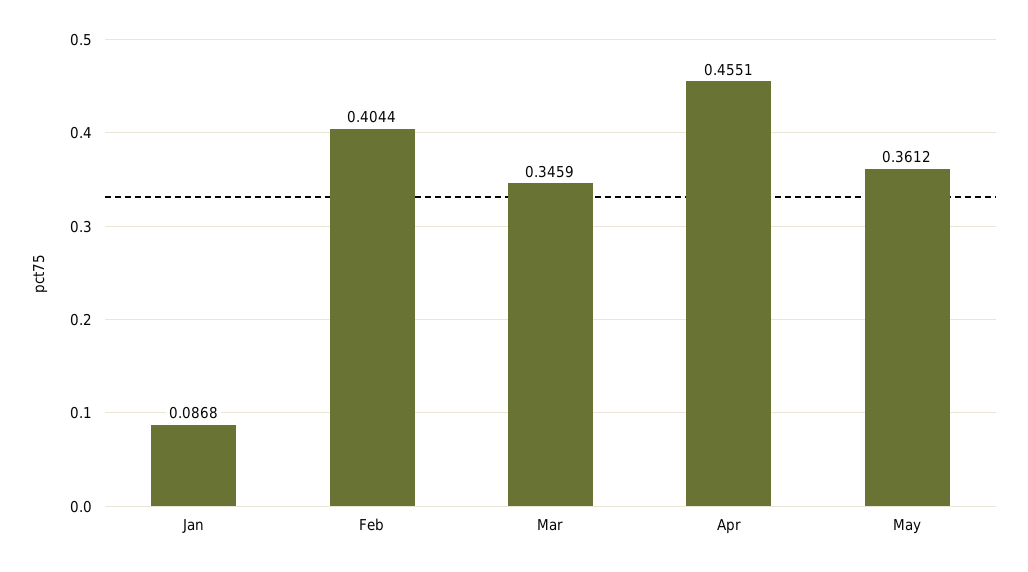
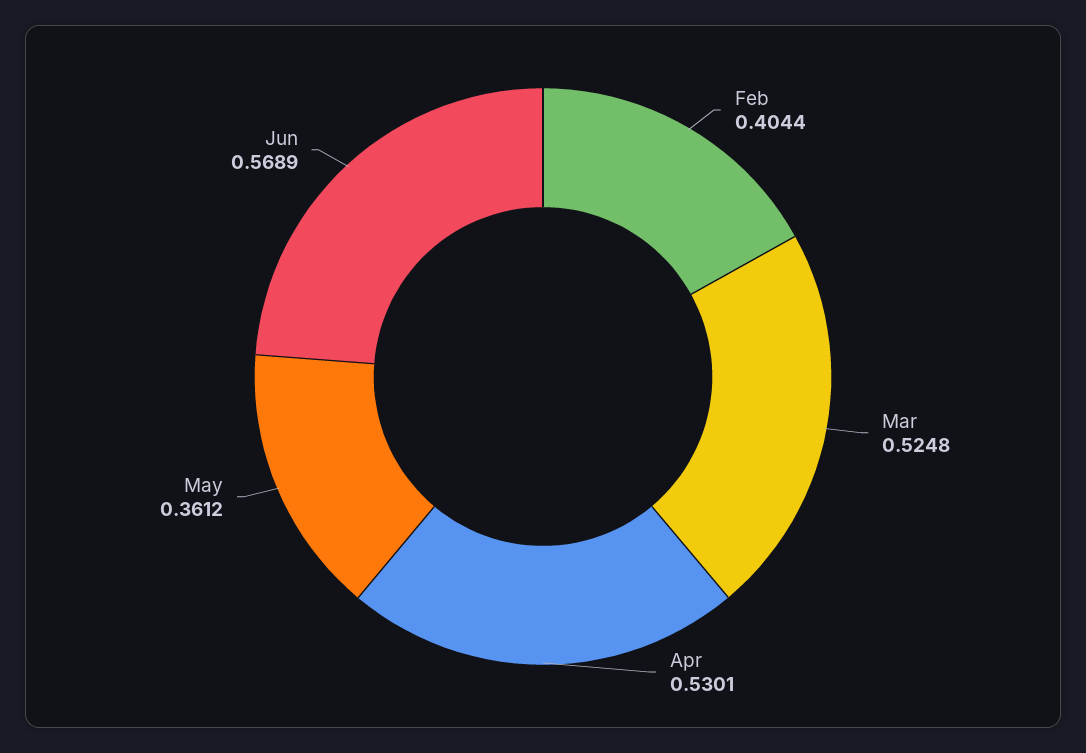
Jan: 0.0868 -> none
Mar: 0.3459 -> 0.5248
Apr: 0.4551 -> 0.5301
Jun: none -> 0.5689

